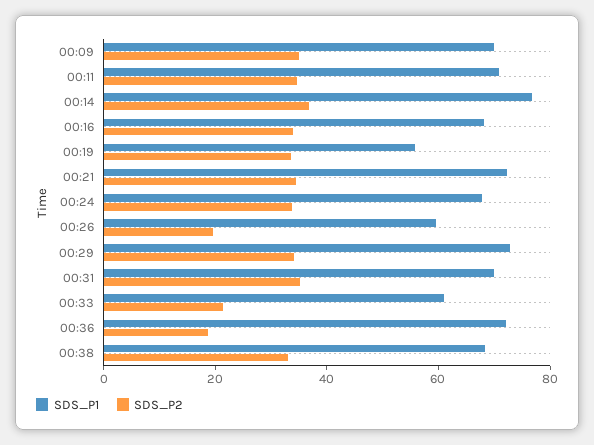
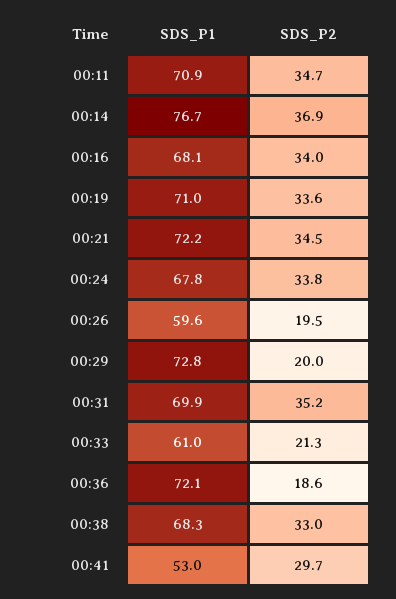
SDS_P1, 00:09: 70 -> none
SDS_P2, 00:09: 35 -> none
SDS_P1, 00:19: 55 -> 71
SDS_P2, 00:29: 35 -> 20
SDS_P1, 00:41: none -> 53
SDS_P2, 00:41: none -> 29.7

